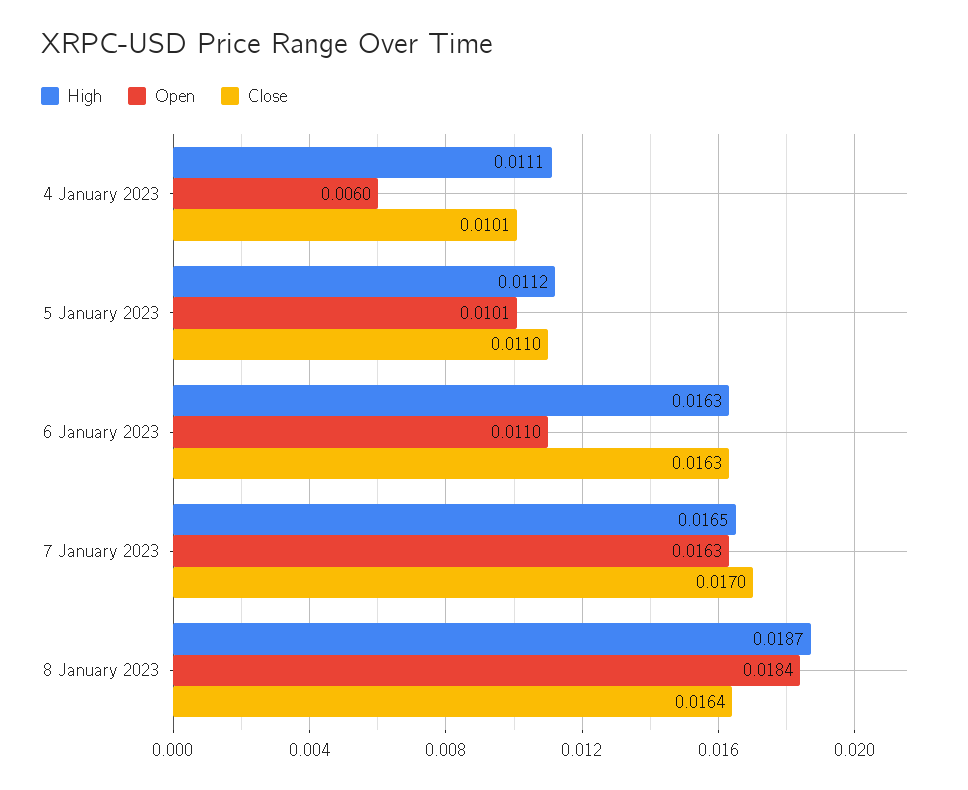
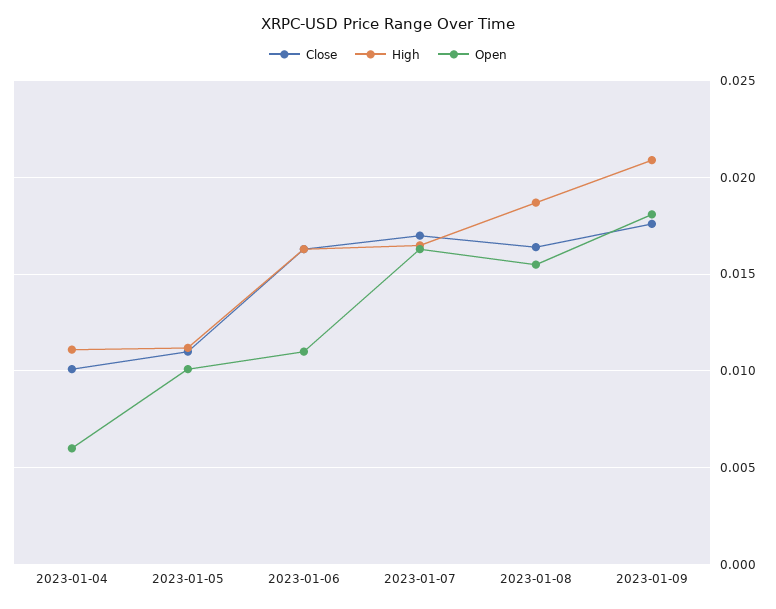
Open, 8 January 2023: 0.0184 -> 0.0155
Close, 2023-01-09: none -> 0.0175
High, 2023-01-09: none -> 0.021
Open, 2023-01-09: none -> 0.018

